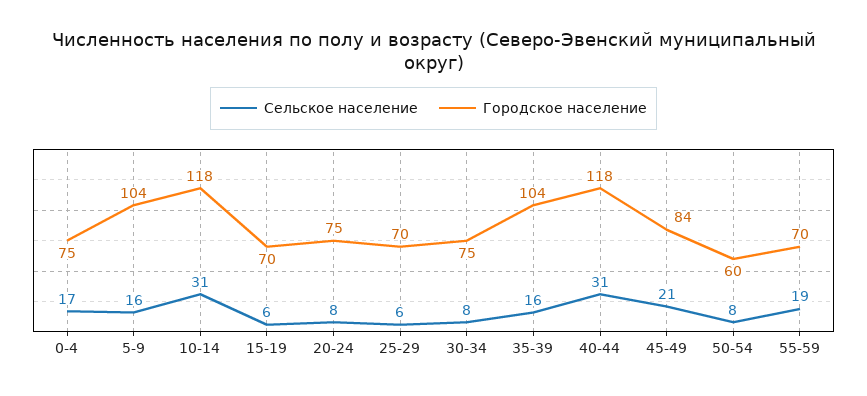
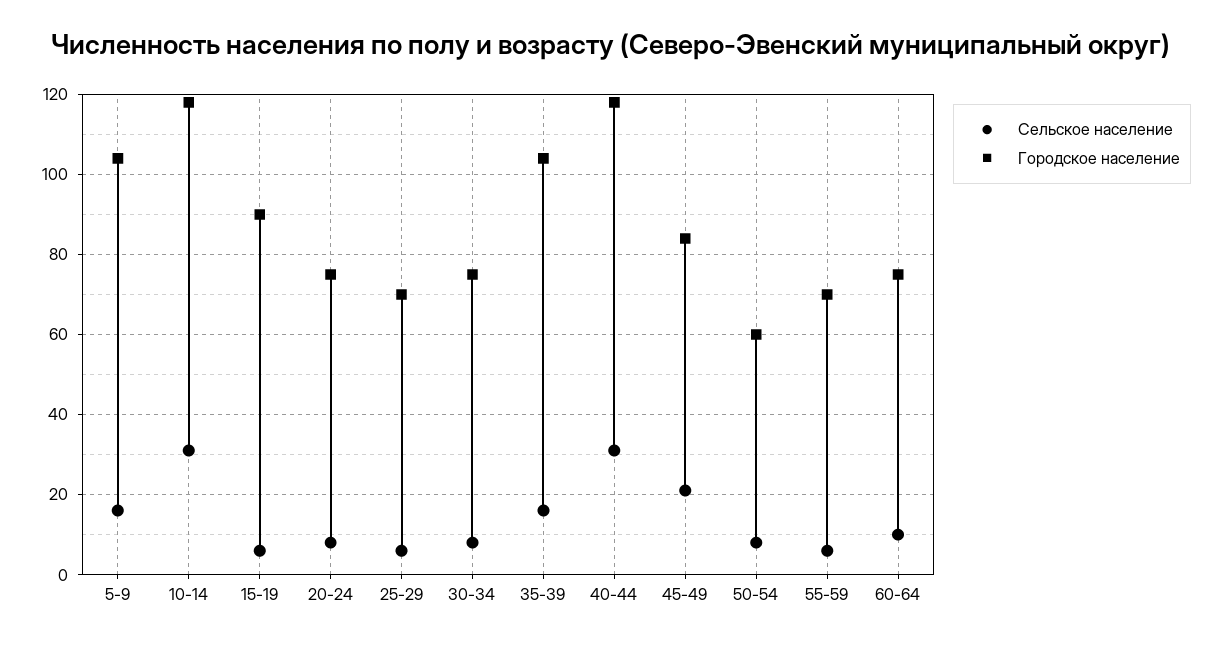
Сельское население, 0-4: 17 -> none
Городское население, 0-4: 75 -> none
Городское население, 15-19: 70 -> 90
Сельское население, 55-59: 19 -> 5
Сельское население, 60-64: none -> 10
Городское население, 60-64: none -> 75

